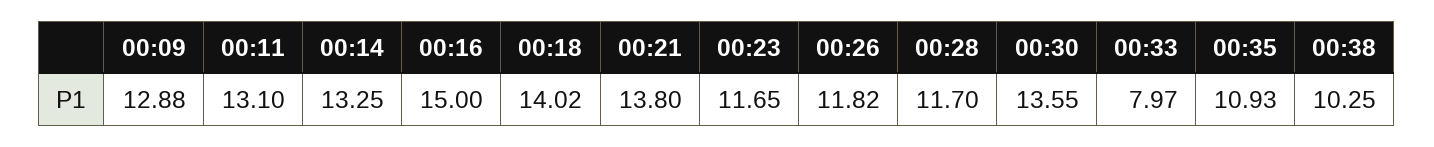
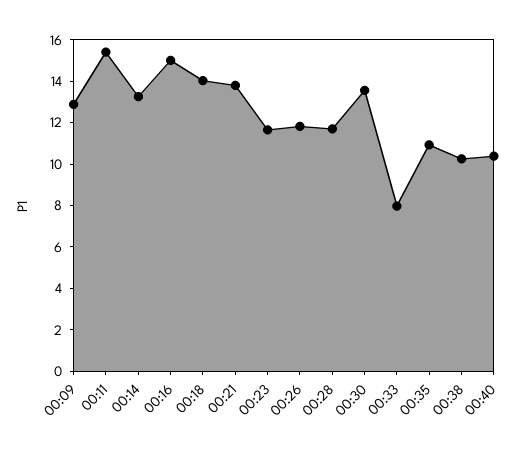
00:11: 13.1 -> 15.5
00:40: none -> 10.5

